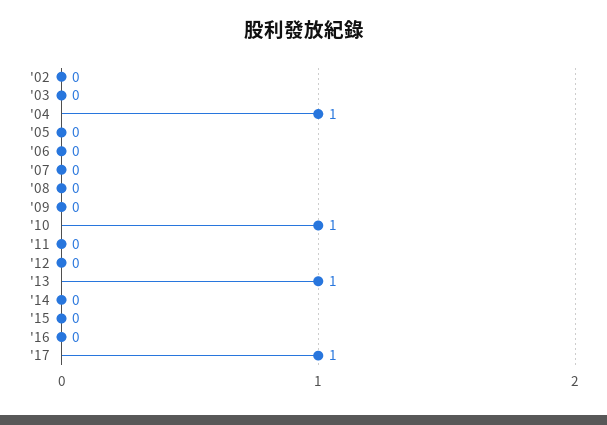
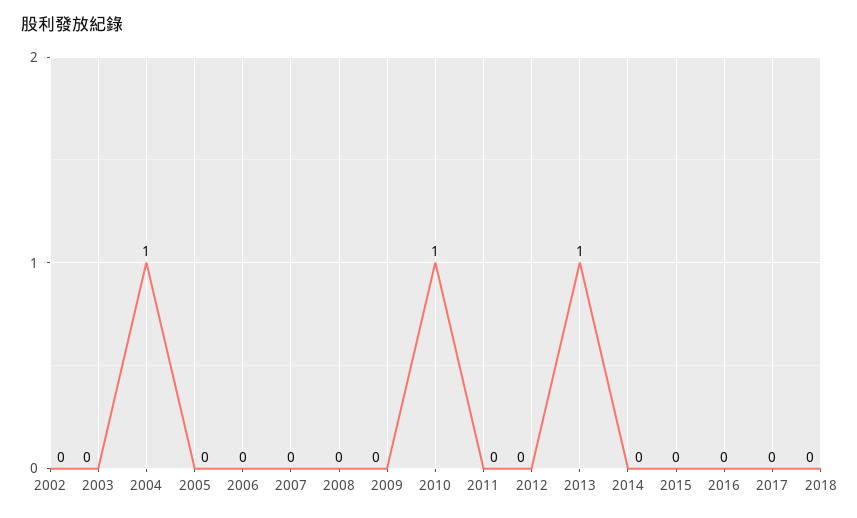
'17: 1 -> 0
2018: none -> 0

